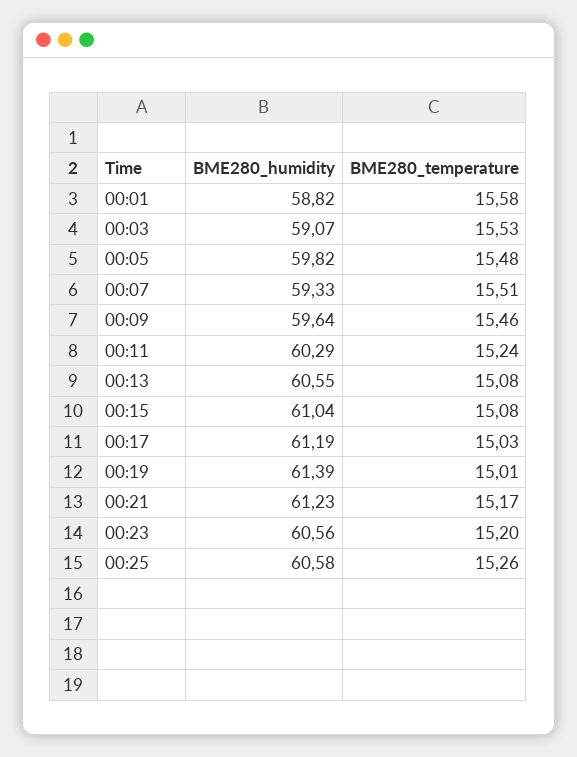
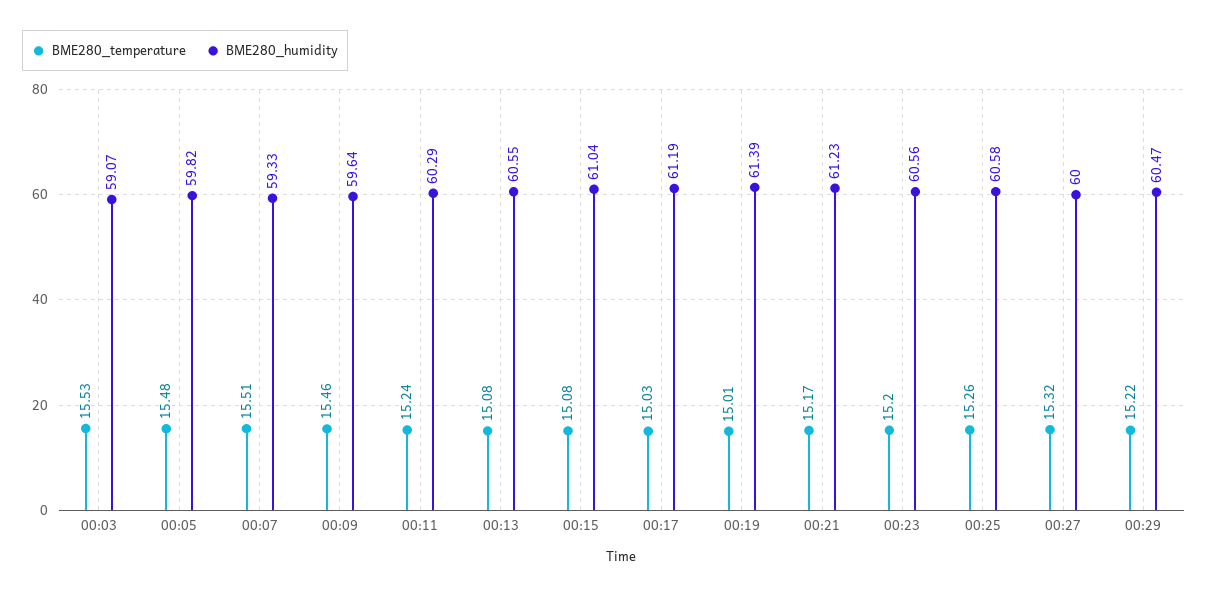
BME280_humidity, 00:01: 58.82 -> none
BME280_temperature, 00:01: 15.58 -> none
BME280_temperature, 00:27: none -> 15.32
BME280_humidity, 00:27: none -> 60
BME280_temperature, 00:29: none -> 15.22
BME280_humidity, 00:29: none -> 60.47

